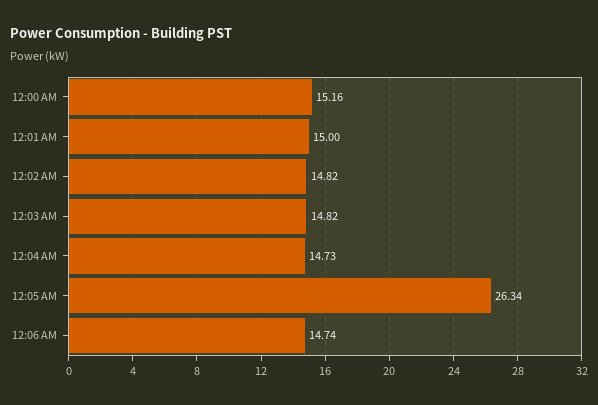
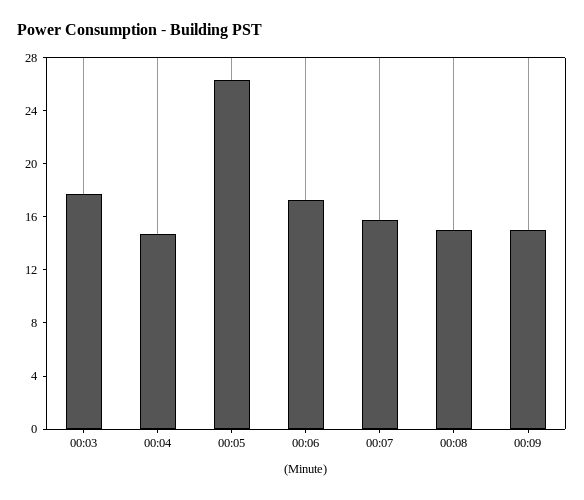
12:00 AM: 15.16 -> none
12:01 AM: 15 -> none
12:02 AM: 14.82 -> none
12:03 AM: 14.82 -> 18
12:06 AM: 14.74 -> 17
00:07: none -> 16
00:08: none -> 15
00:09: none -> 15

